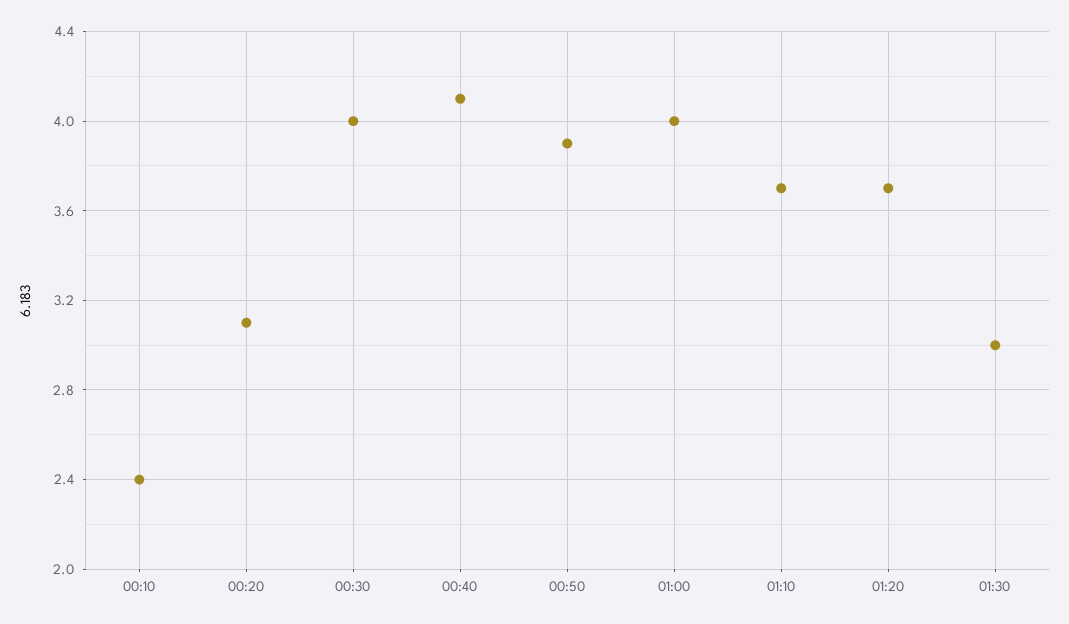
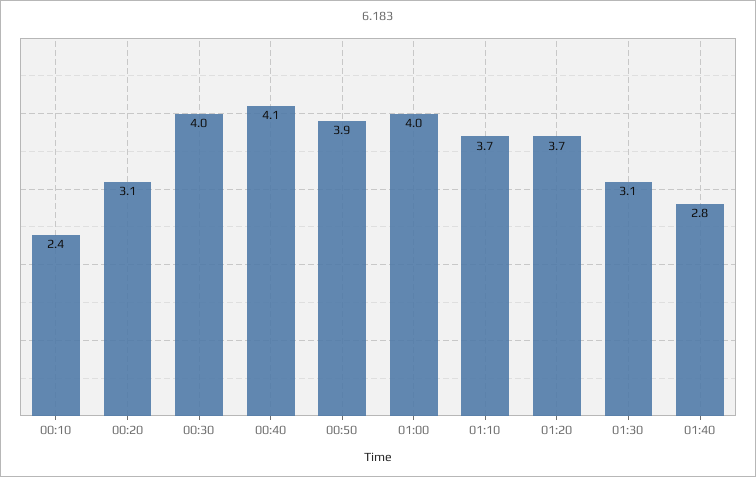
01:30: 3 -> 3.1
01:40: none -> 2.8

